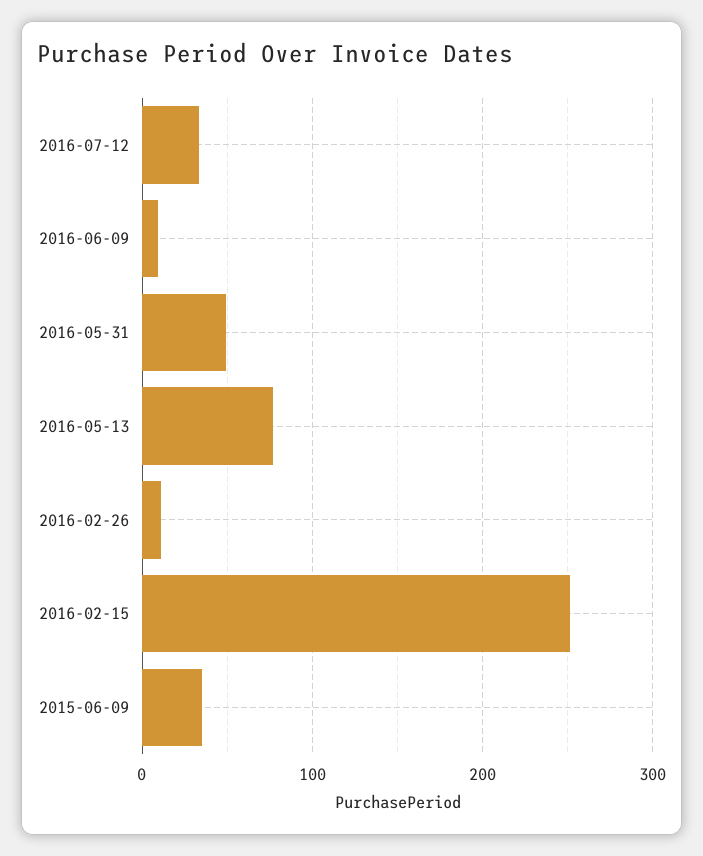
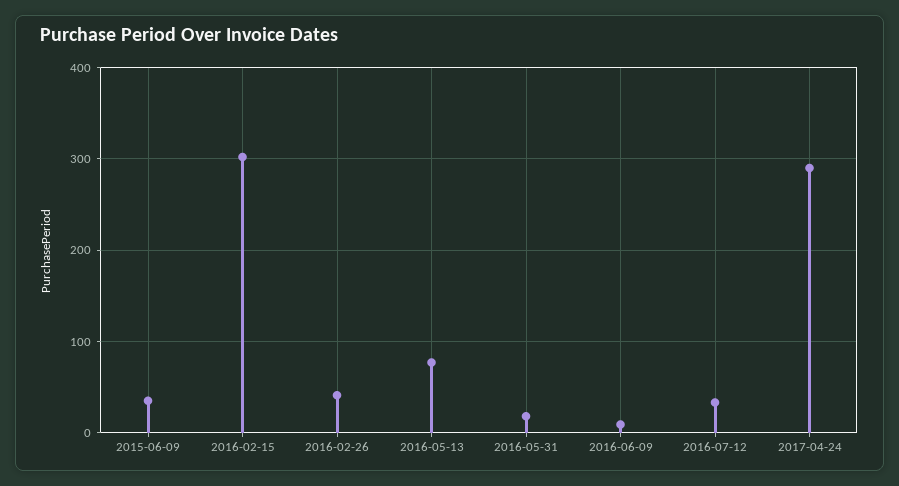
2016-05-31: 50 -> 20
2016-02-26: 10 -> 40
2016-02-15: 250 -> 300
2017-04-24: none -> 290

